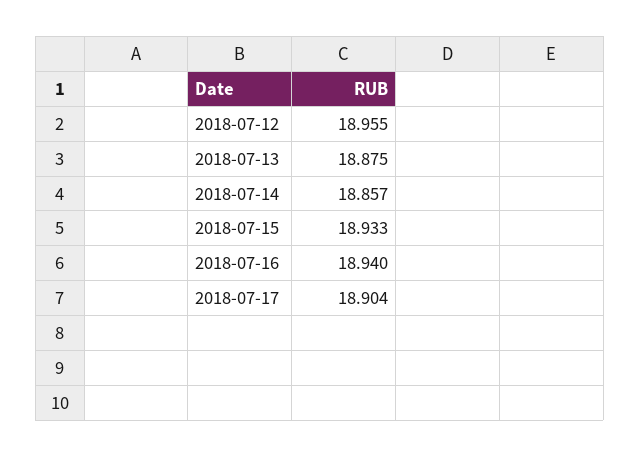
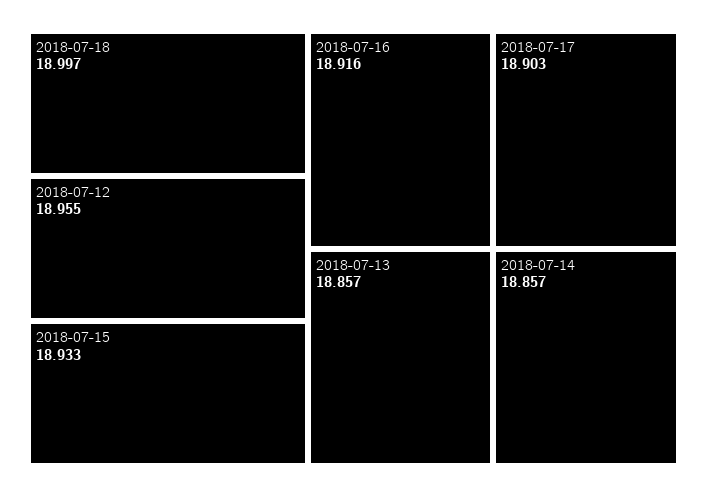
2018-07-13: 18.875 -> 18.857
2018-07-16: 18.94 -> 18.916
2018-07-17: 18.904 -> 18.903
2018-07-18: none -> 18.997

